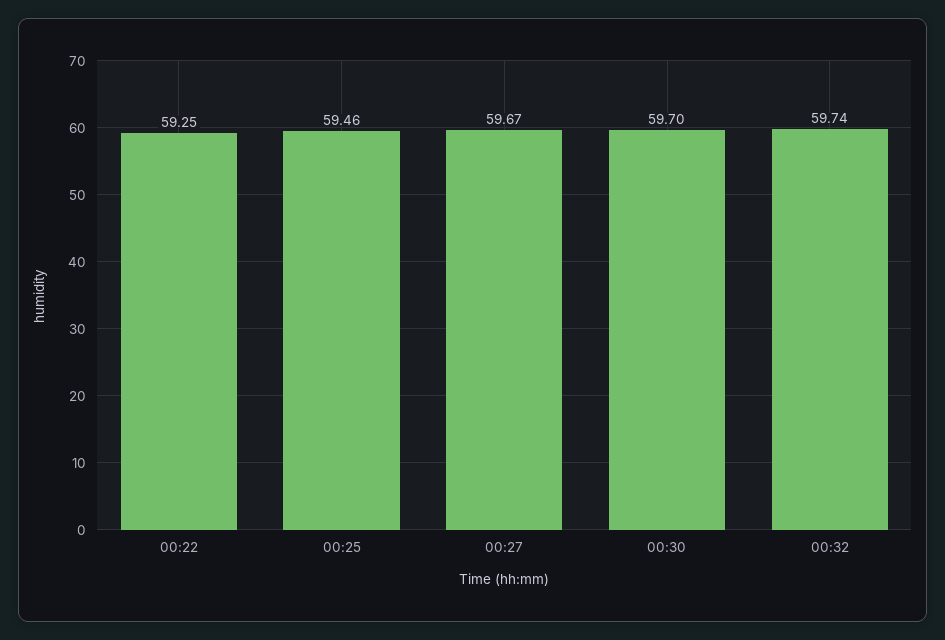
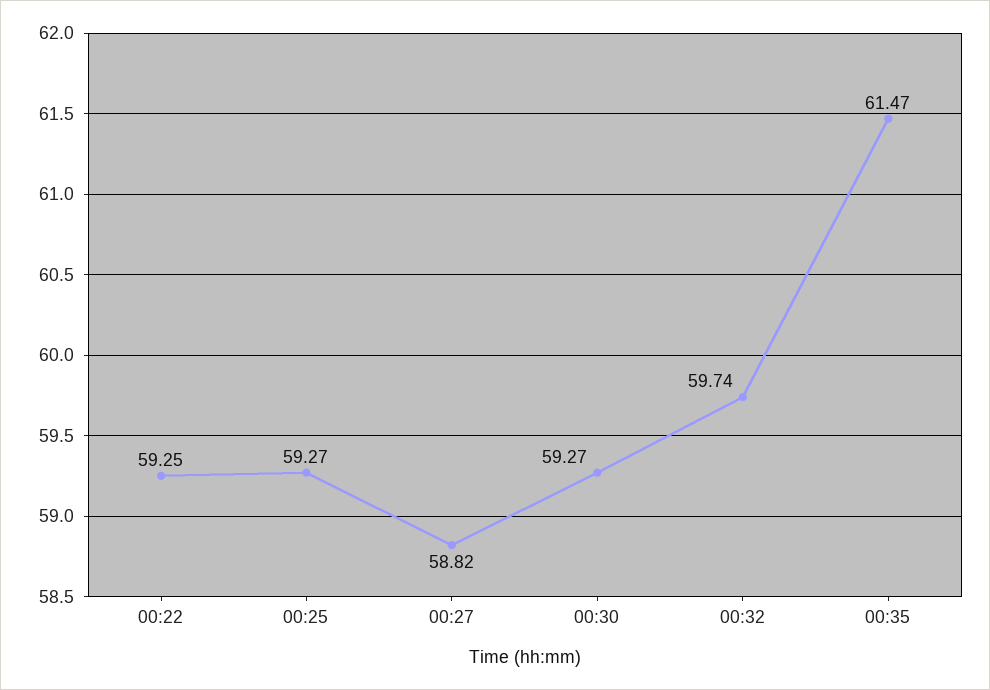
00:25: 59.46 -> 59.27
00:27: 59.67 -> 58.82
00:30: 59.7 -> 59.27
00:35: none -> 61.47

